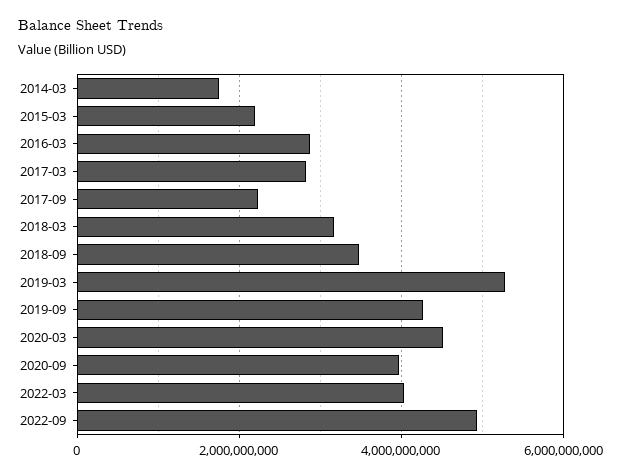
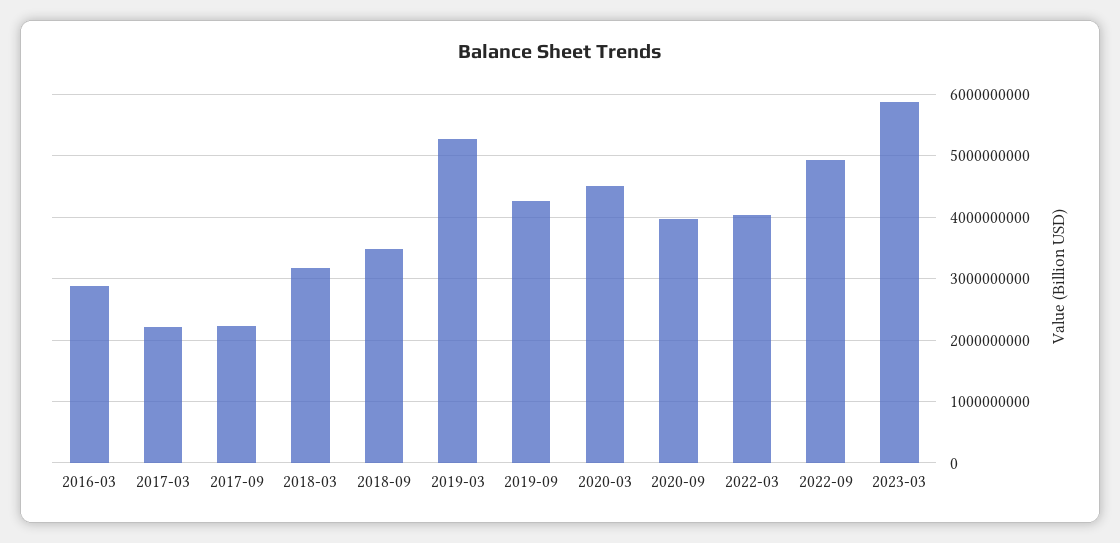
2014-03: 1800000000 -> none
2015-03: 2200000000 -> none
2017-03: 2800000000 -> 2200000000
2023-03: none -> 5900000000

